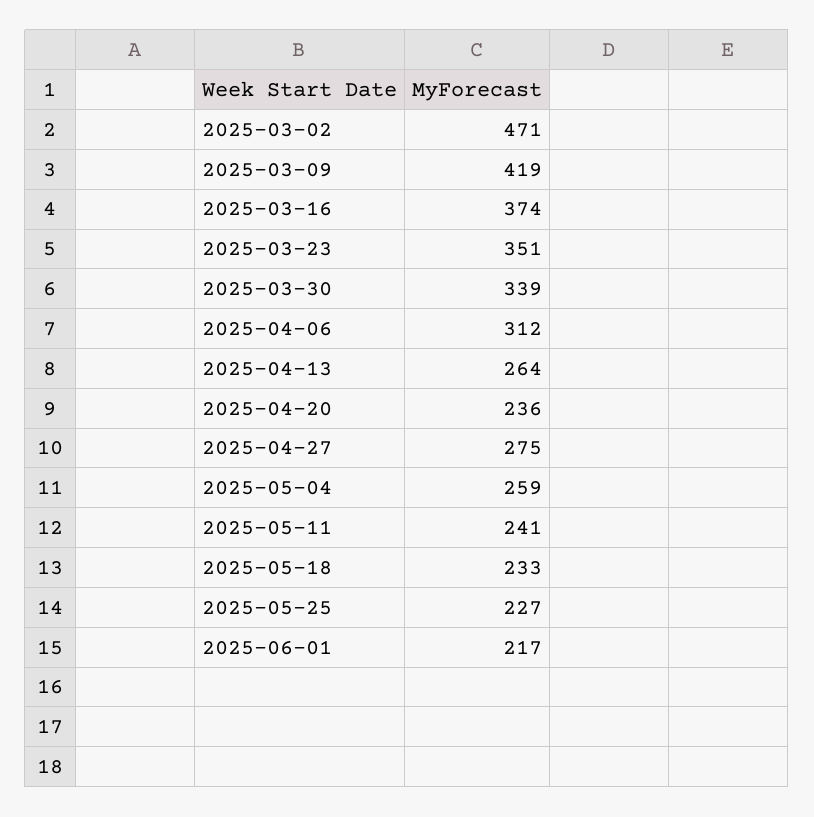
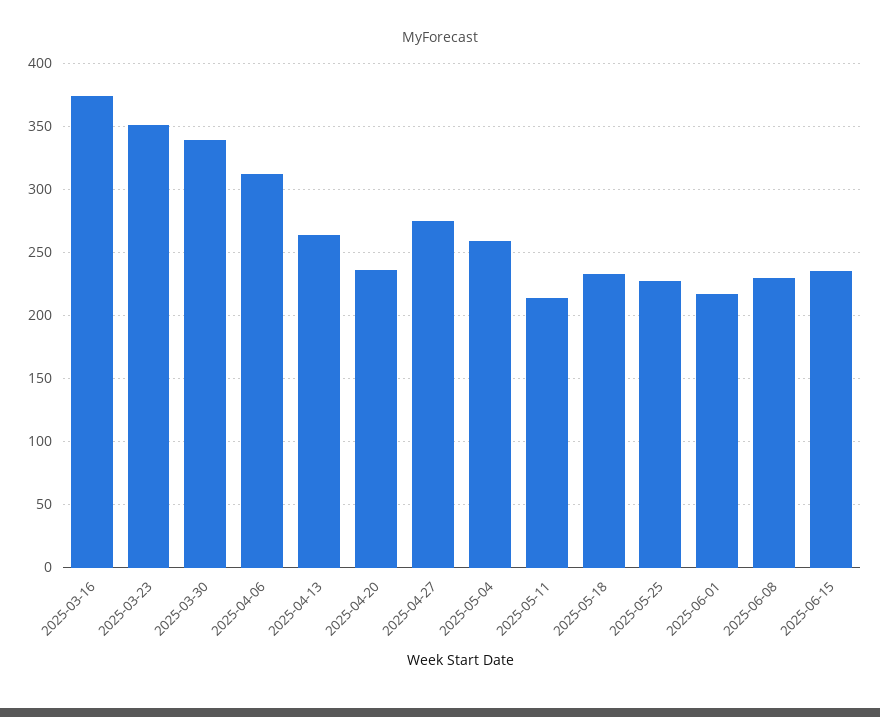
2025-03-02: 471 -> none
2025-03-09: 419 -> none
2025-05-11: 241 -> 215
2025-06-08: none -> 230
2025-06-15: none -> 235

